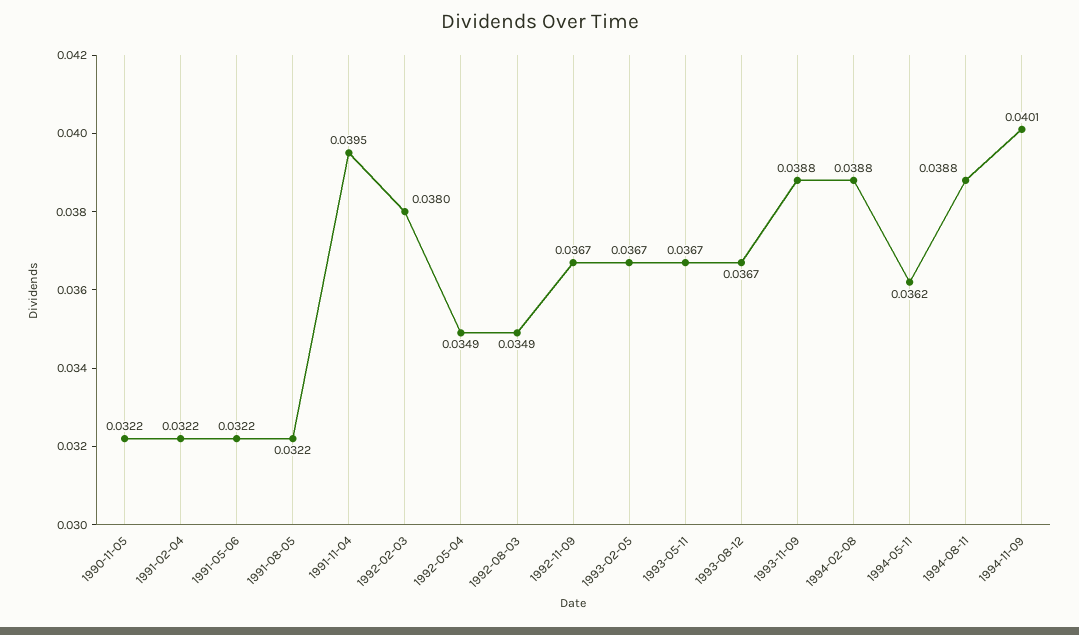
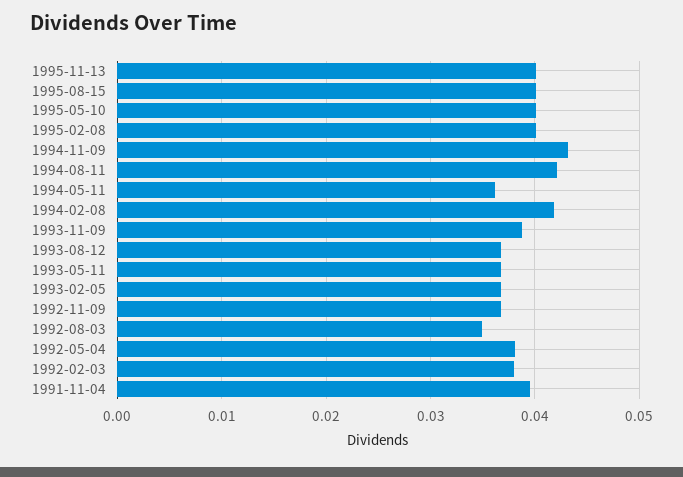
1990-11-05: 0.0322 -> none
1991-02-04: 0.0322 -> none
1991-05-06: 0.0322 -> none
1991-08-05: 0.0322 -> none
1992-05-04: 0.0349 -> 0.038
1994-02-08: 0.0388 -> 0.042
1994-08-11: 0.0388 -> 0.042
1994-11-09: 0.0401 -> 0.043
1995-11-13: none -> 0.04
1995-08-15: none -> 0.04
1995-05-10: none -> 0.04
1995-02-08: none -> 0.04

